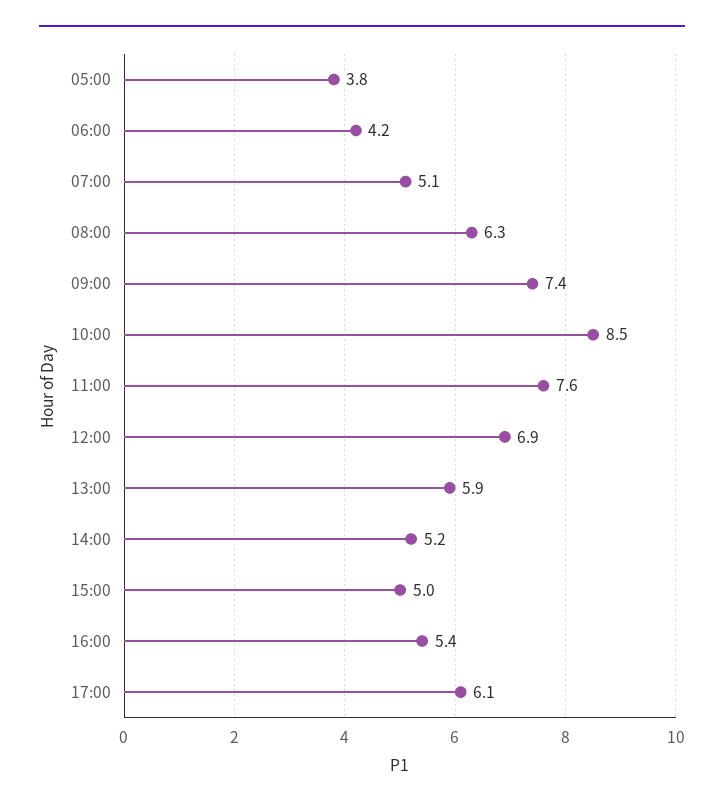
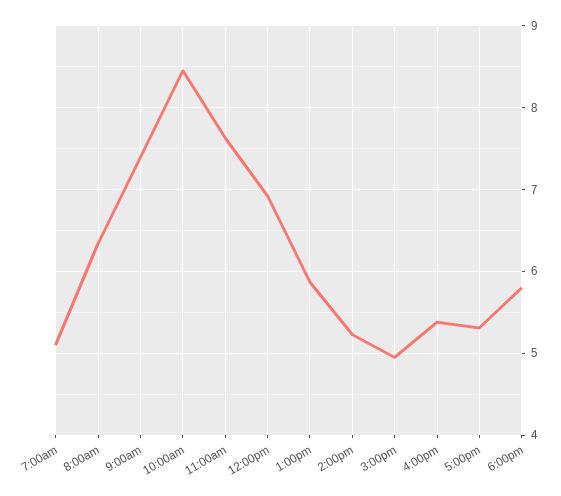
05:00: 3.8 -> none
06:00: 4.2 -> none
17:00: 6.1 -> 5.3
6:00pm: none -> 5.8

